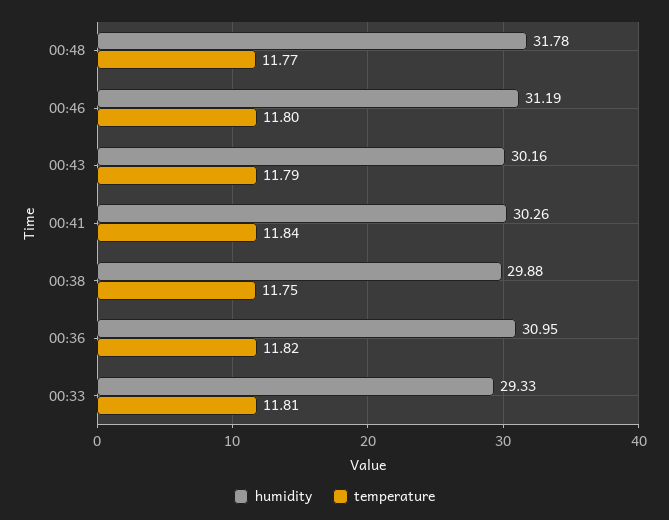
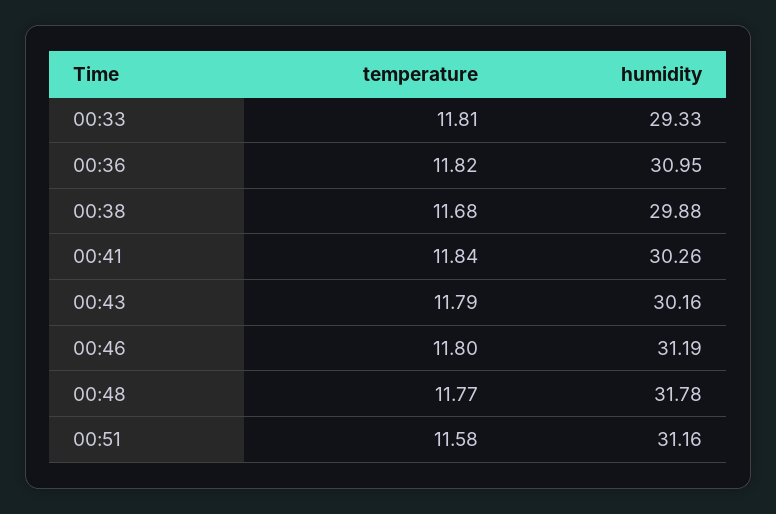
temperature, 00:38: 11.75 -> 11.68
temperature, 00:51: none -> 11.58
humidity, 00:51: none -> 31.16

